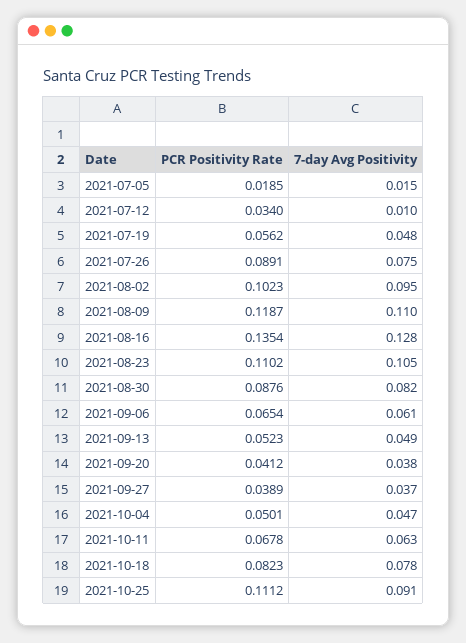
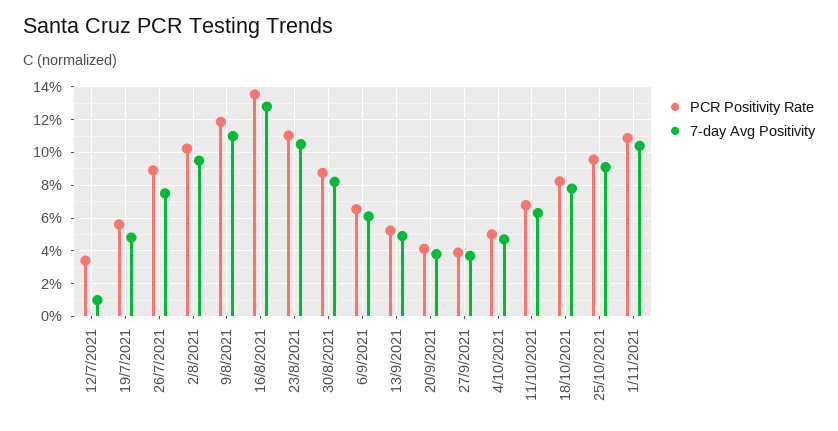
PCR Positivity Rate, 2021-07-05: 0.0185 -> none
7-day Avg Positivity, 2021-07-05: 0.015 -> none
PCR Positivity Rate, 2021-10-25: 0.1112 -> 0.095
PCR Positivity Rate, 1/11/2021: none -> 0.11
7-day Avg Positivity, 1/11/2021: none -> 0.105

